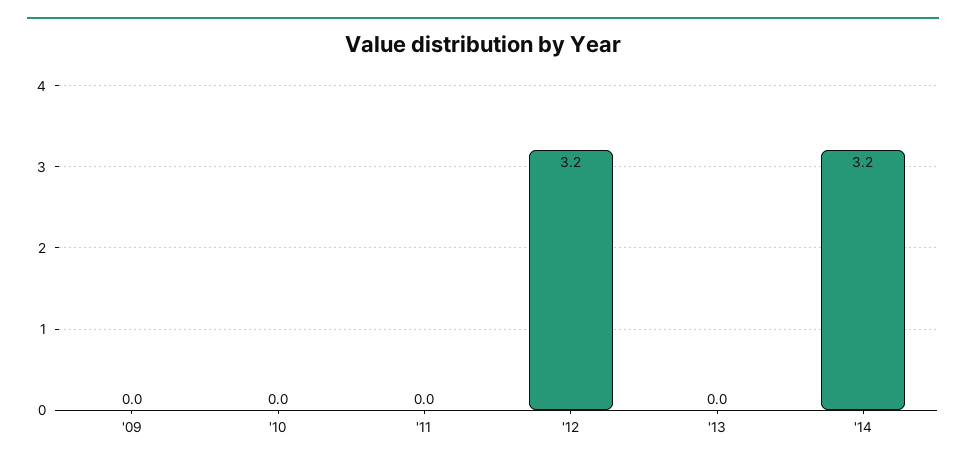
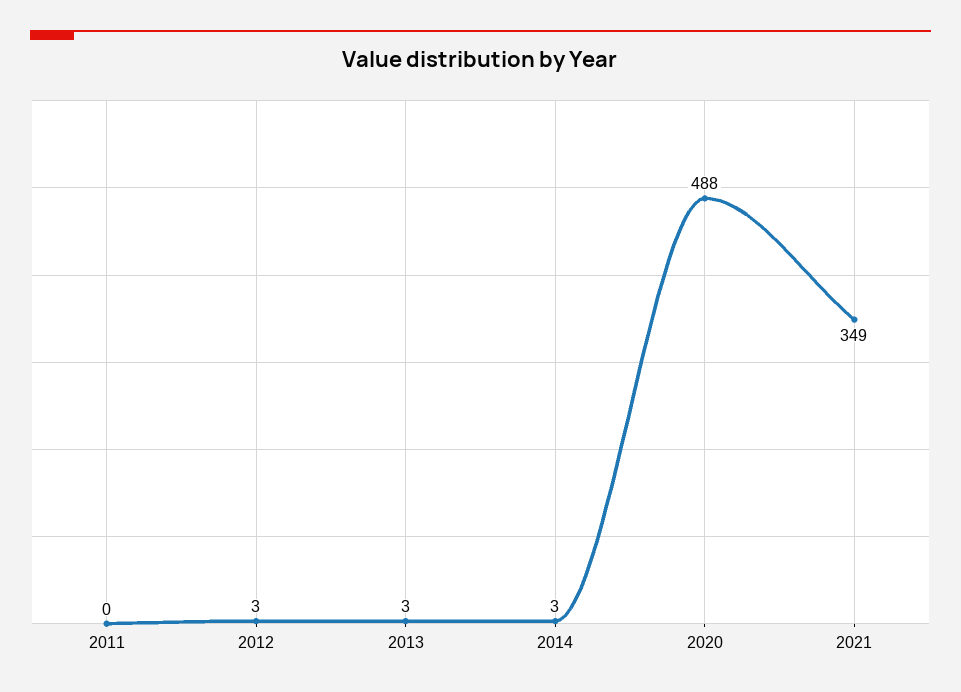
'09: 0 -> none
'10: 0 -> none
'13: 0 -> 3
2020: none -> 488
2021: none -> 349

